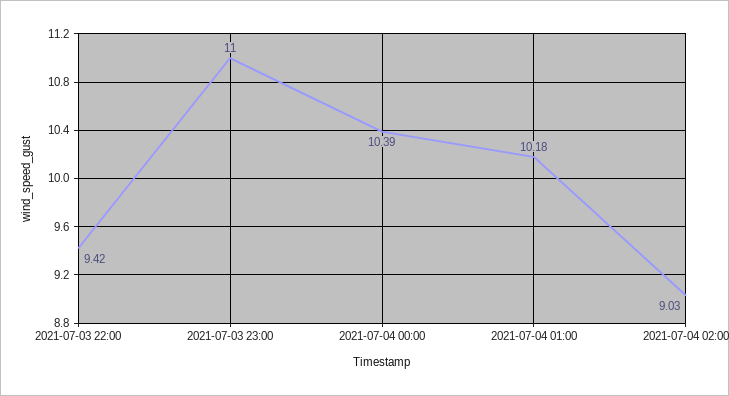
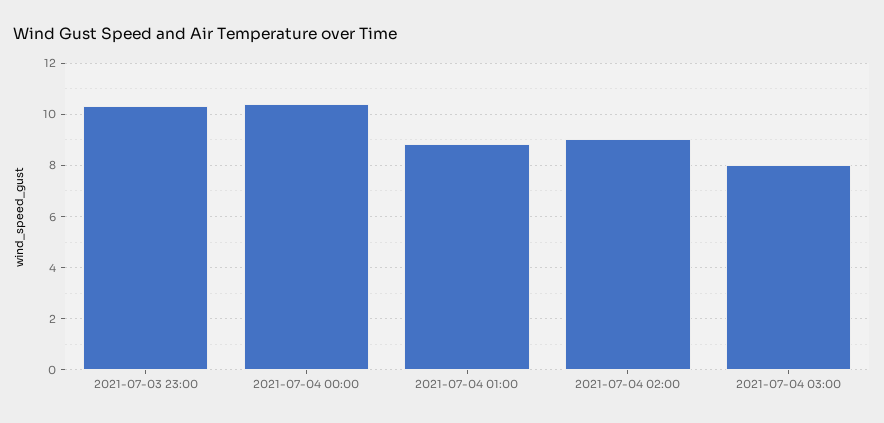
2021-07-03 22:00: 9.42 -> none
2021-07-03 23:00: 11 -> 10.25
2021-07-04 01:00: 10.18 -> 8.75
2021-07-04 03:00: none -> 8

